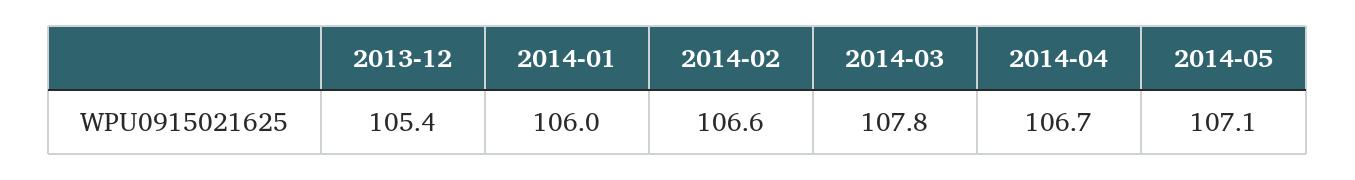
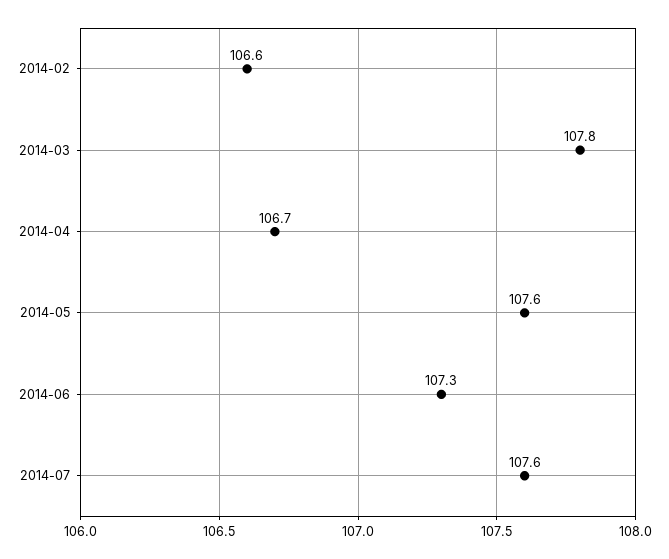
2013-12: 105.4 -> none
2014-01: 106 -> none
2014-05: 107.1 -> 107.6
2014-06: none -> 107.3
2014-07: none -> 107.6

